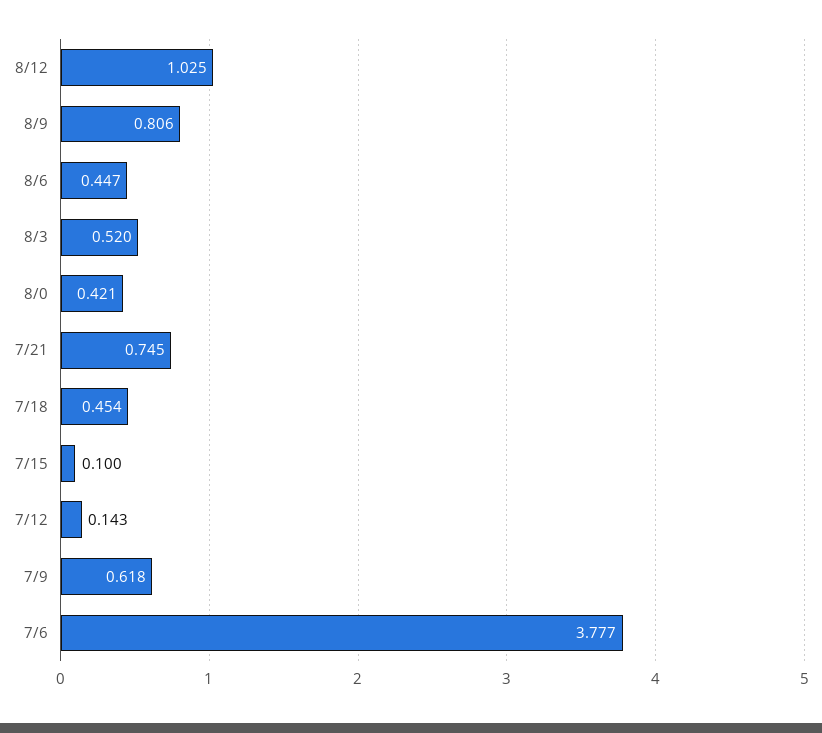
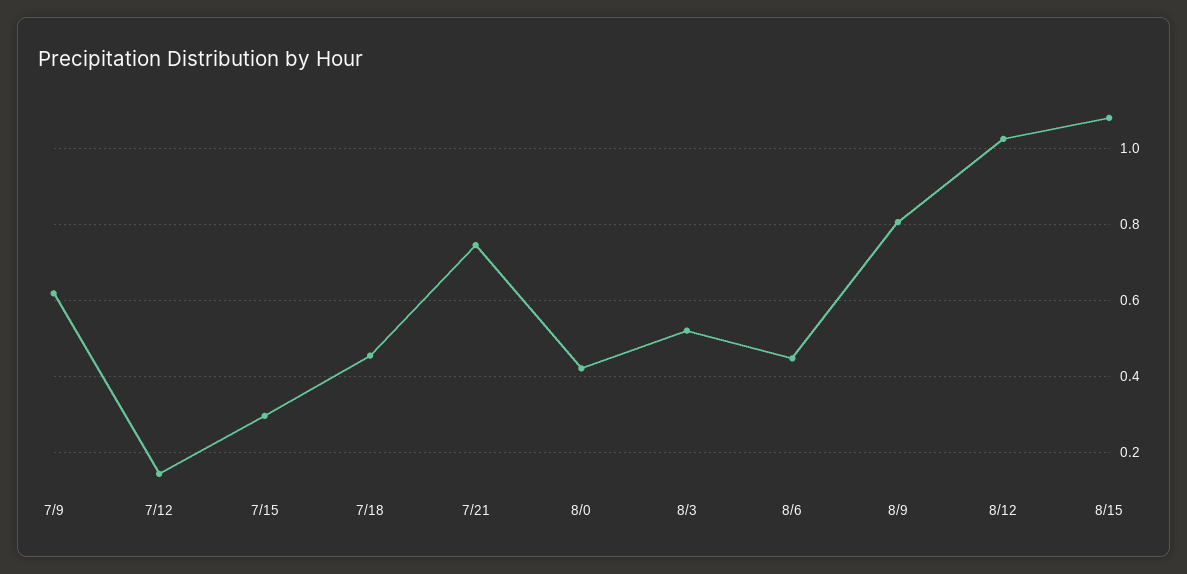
7/15: 0.1 -> 0.3
7/6: 3.777 -> none
8/15: none -> 1.08

